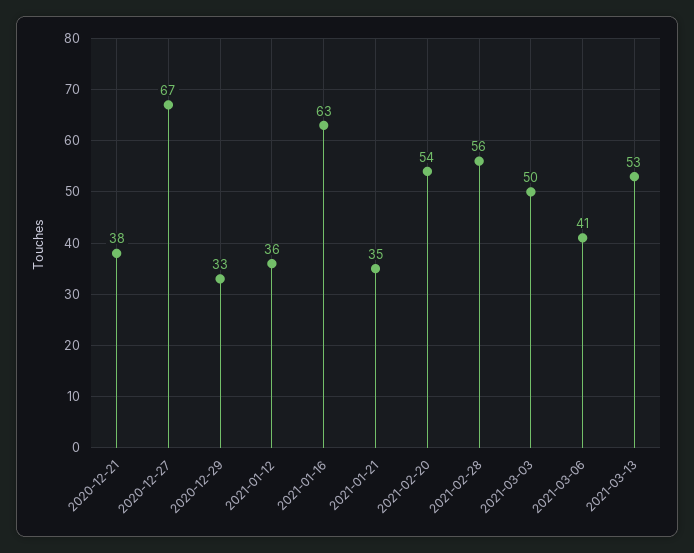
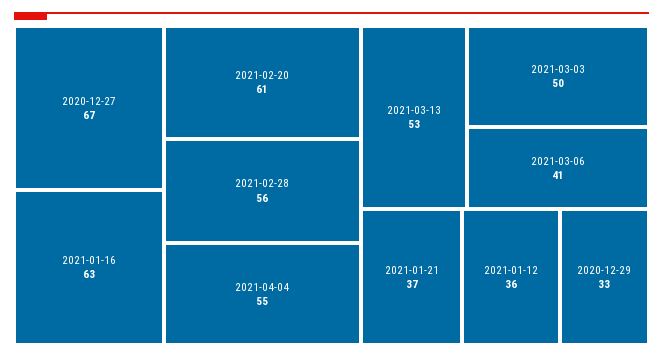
2020-12-21: 38 -> none
2021-01-21: 35 -> 37
2021-02-20: 54 -> 61
2021-04-04: none -> 55

